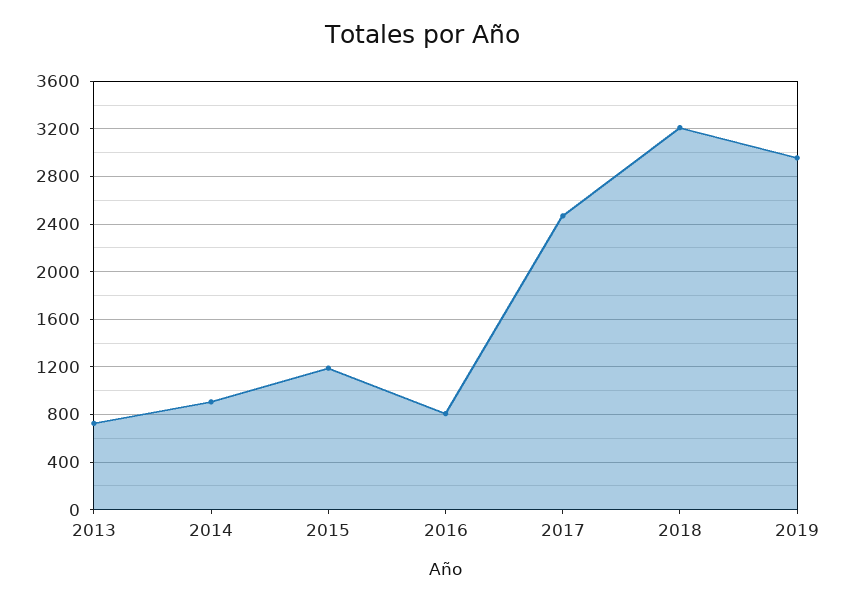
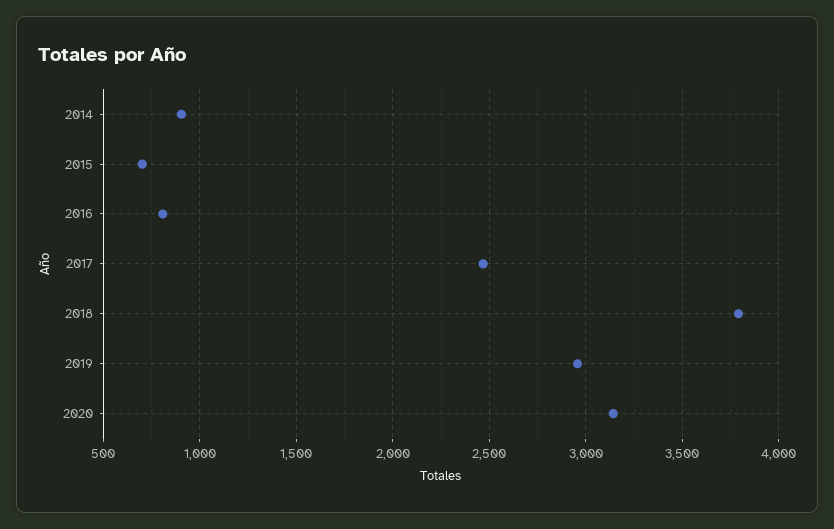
2013: 700 -> none
2015: 1200 -> 700
2018: 3200 -> 3800
2020: none -> 3150

